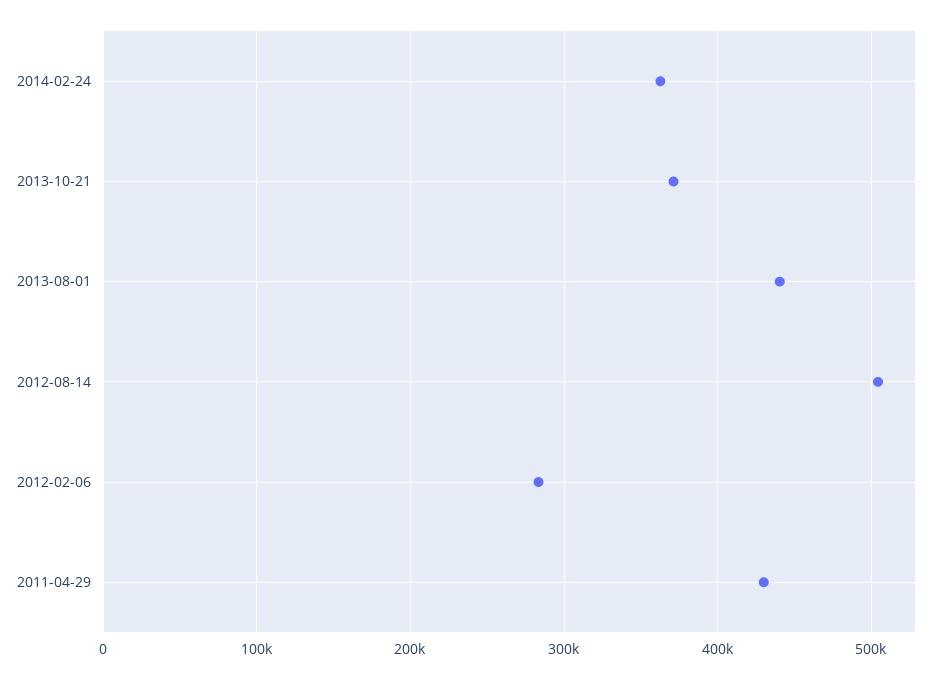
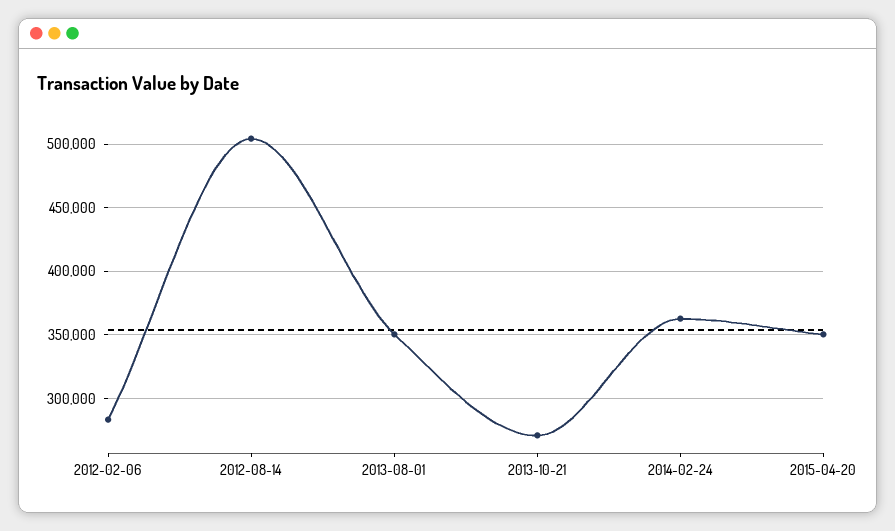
2013-10-21: 370000 -> 270000
2013-08-01: 440000 -> 350000
2011-04-29: 430000 -> none
2015-04-20: none -> 350000

